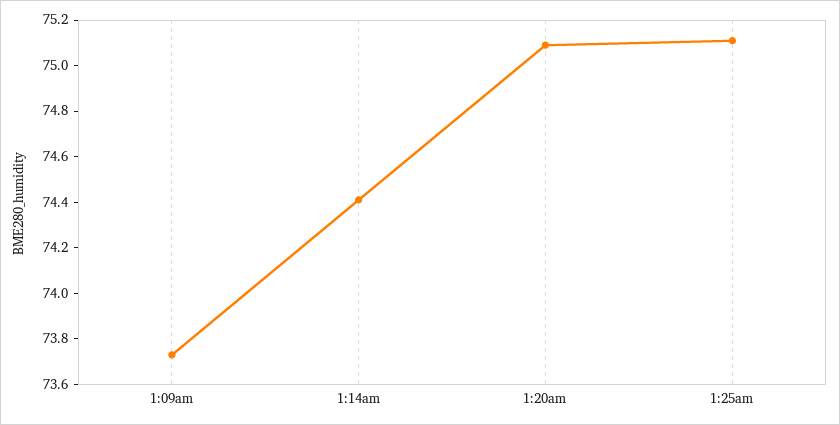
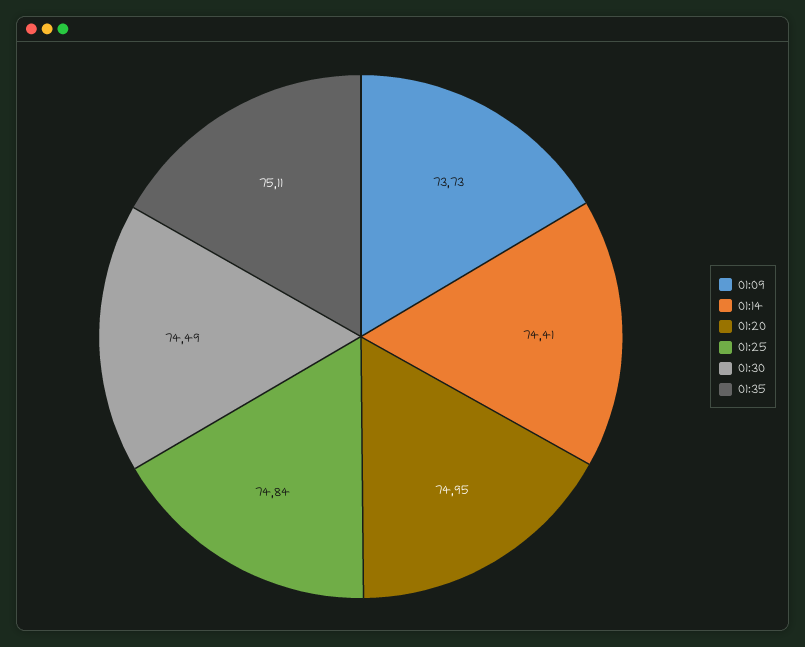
1:20am: 75.1 -> 74.95
1:25am: 75.1 -> 74.84
01:30: none -> 74.49
01:35: none -> 75.11

